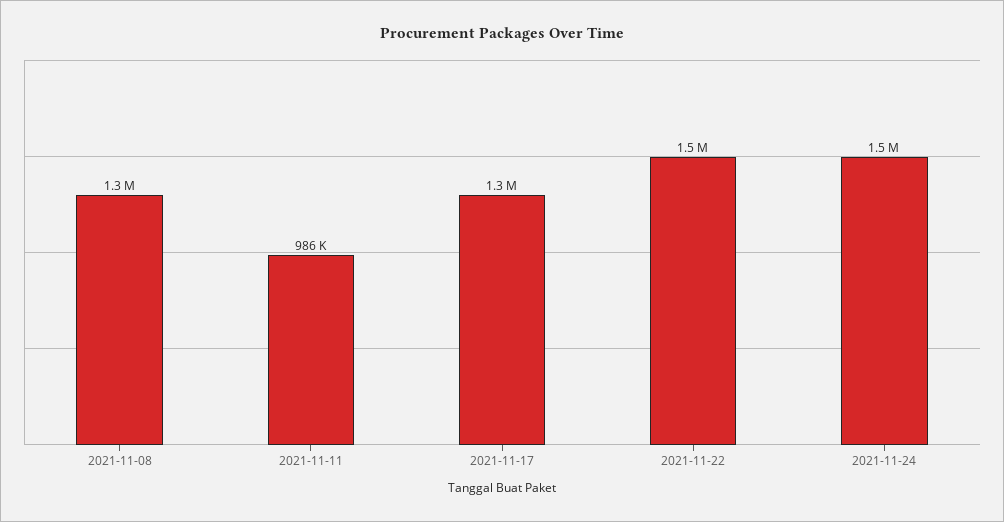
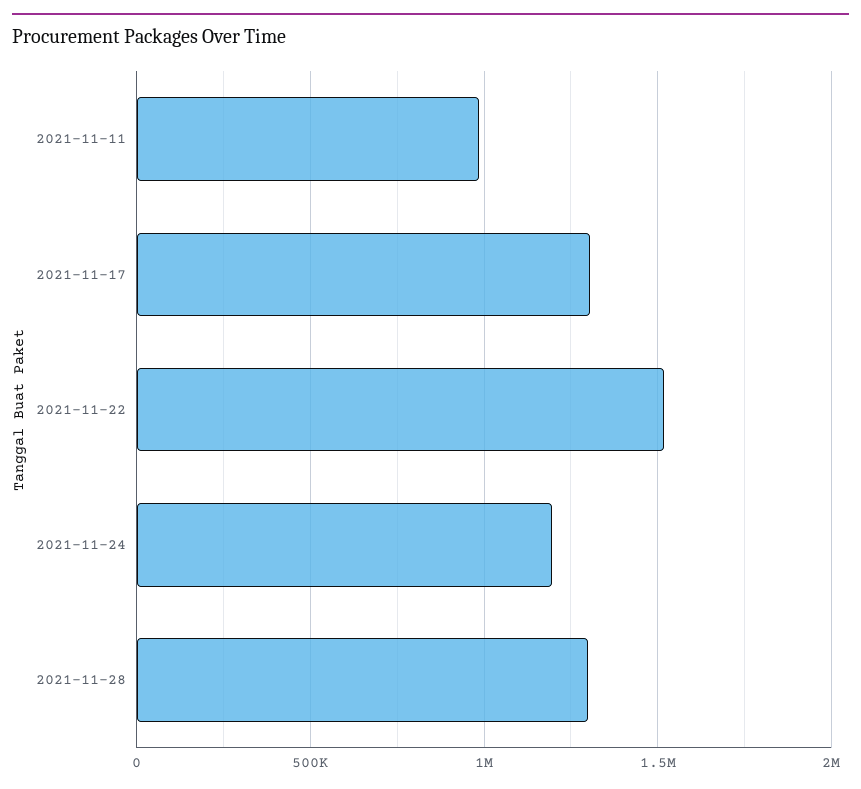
2021-11-08: 1300000 -> none
2021-11-24: 1500000 -> 1200000
2021-11-28: none -> 1300000

